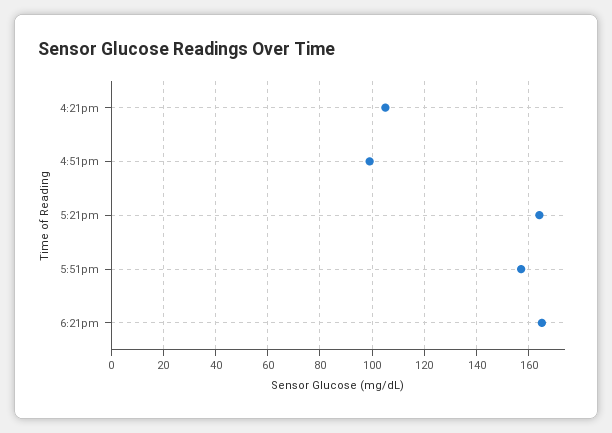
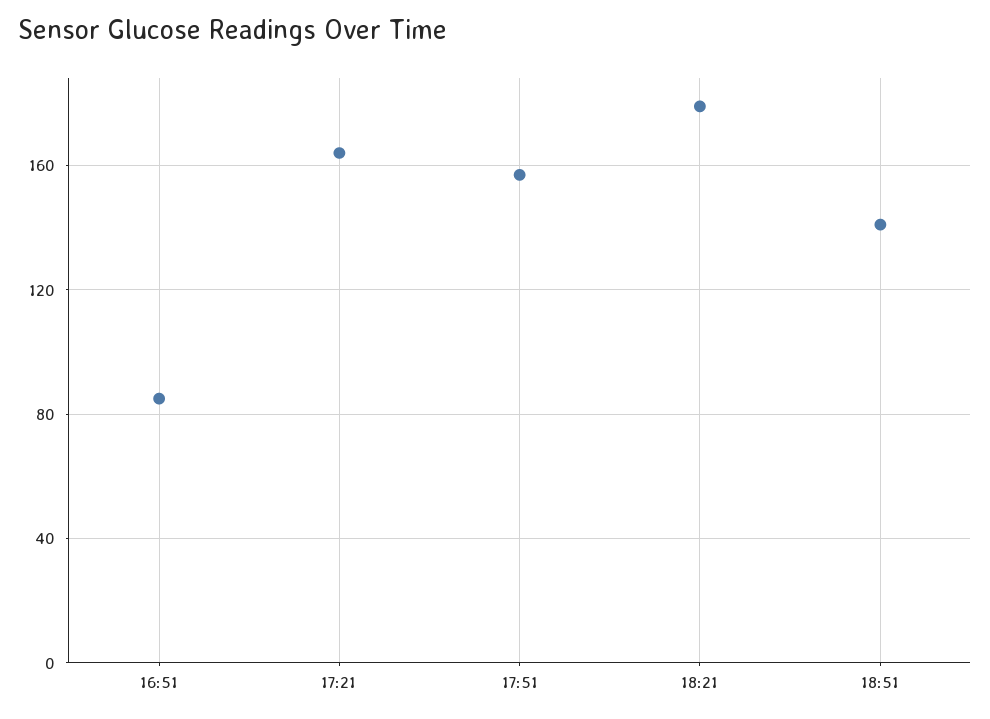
4:21pm: 105 -> none
4:51pm: 100 -> 85
6:21pm: 165 -> 180
18:51: none -> 140

